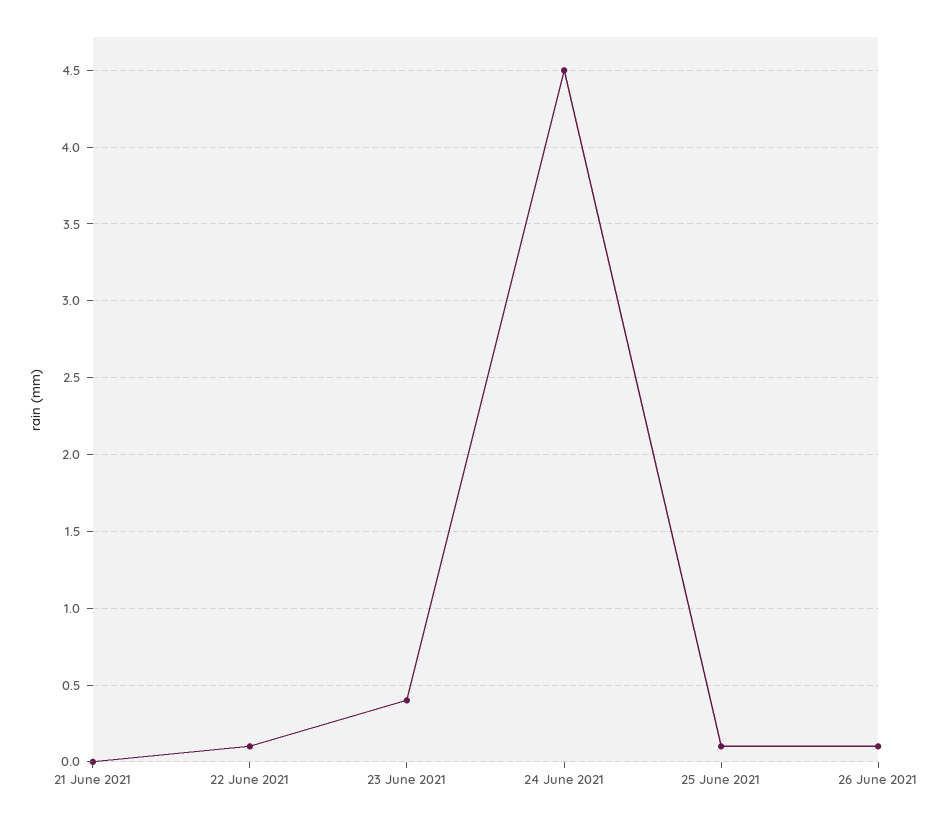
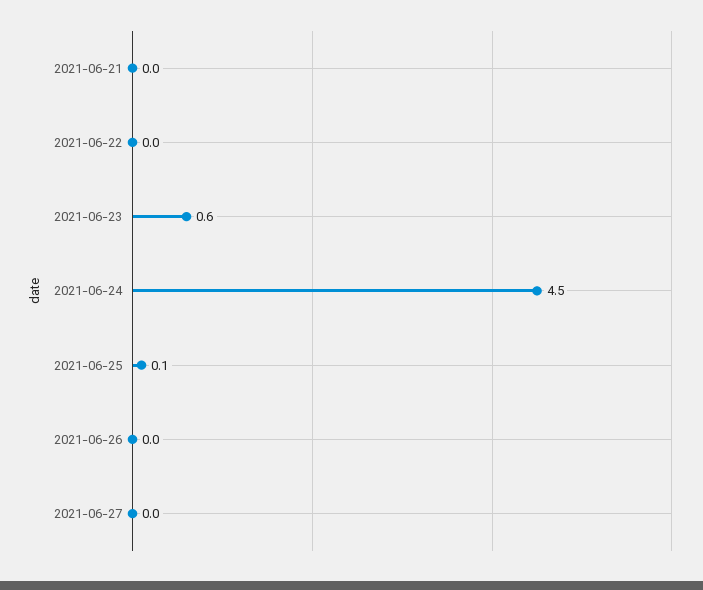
22 June 2021: 0.1 -> 0
23 June 2021: 0.4 -> 0.6
26 June 2021: 0.1 -> 0
2021-06-27: none -> 0

